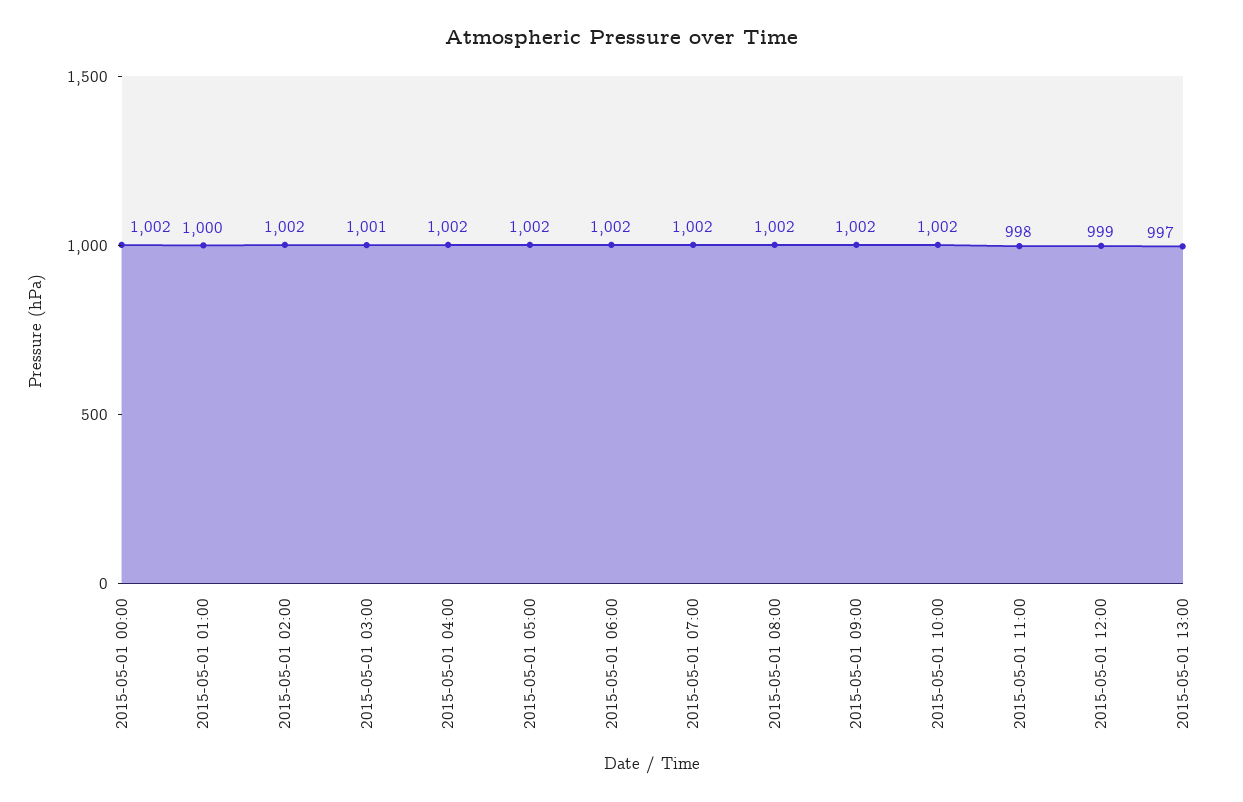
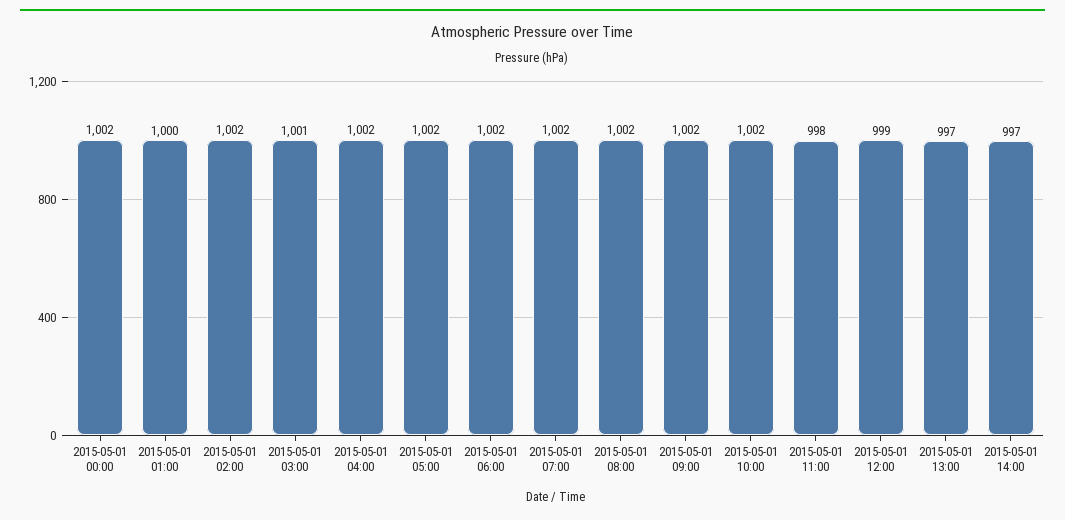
2015-05-01 14:00: none -> 997

